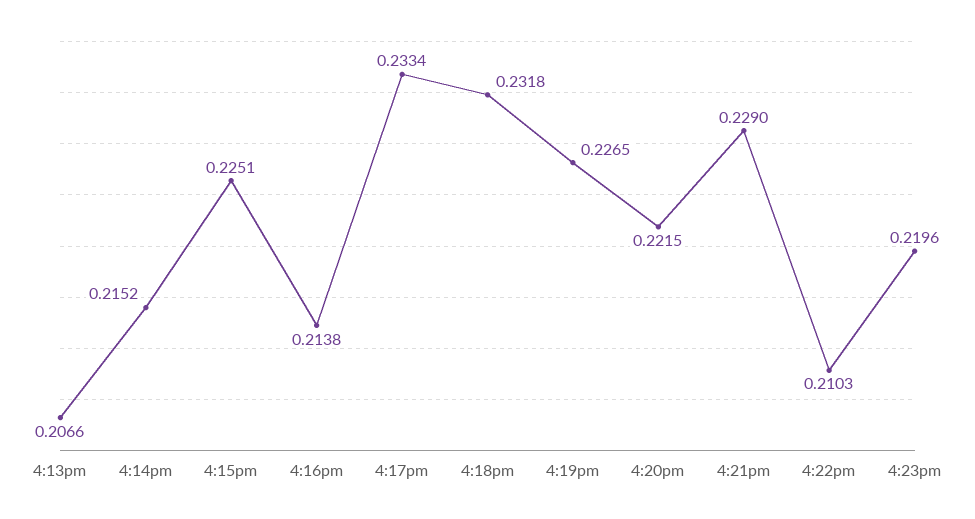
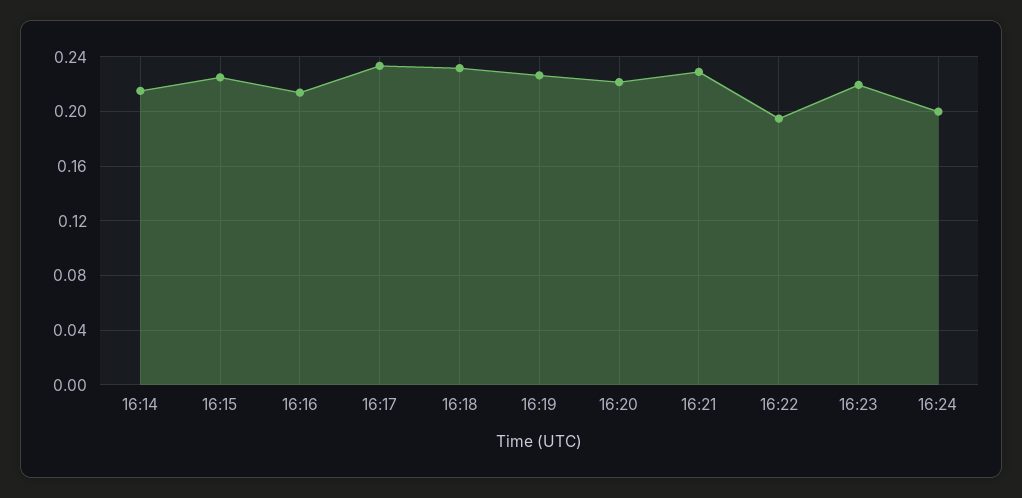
4:13pm: 0.2066 -> none
4:22pm: 0.2103 -> 0.195
16:24: none -> 0.2

